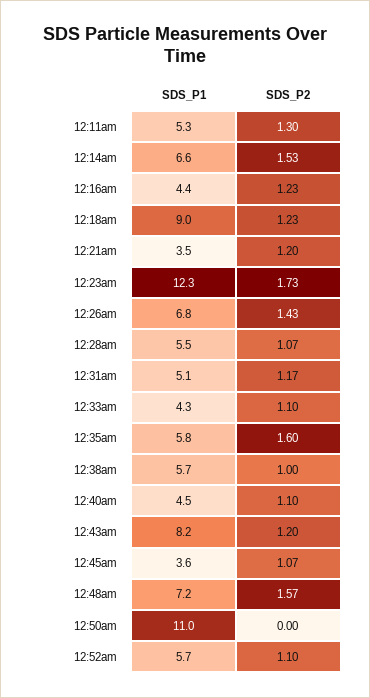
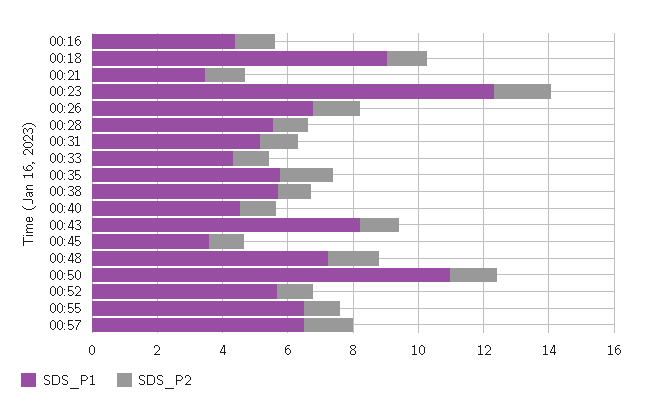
SDS_P1, 12:11am: 5.3 -> none
SDS_P2, 12:11am: 1.3 -> none
SDS_P1, 12:14am: 6.6 -> none
SDS_P2, 12:14am: 1.53 -> none
SDS_P2, 12:50am: 0 -> 1.5
SDS_P1, 00:55: none -> 6.5
SDS_P2, 00:55: none -> 1
SDS_P1, 00:57: none -> 6.5
SDS_P2, 00:57: none -> 1.5

